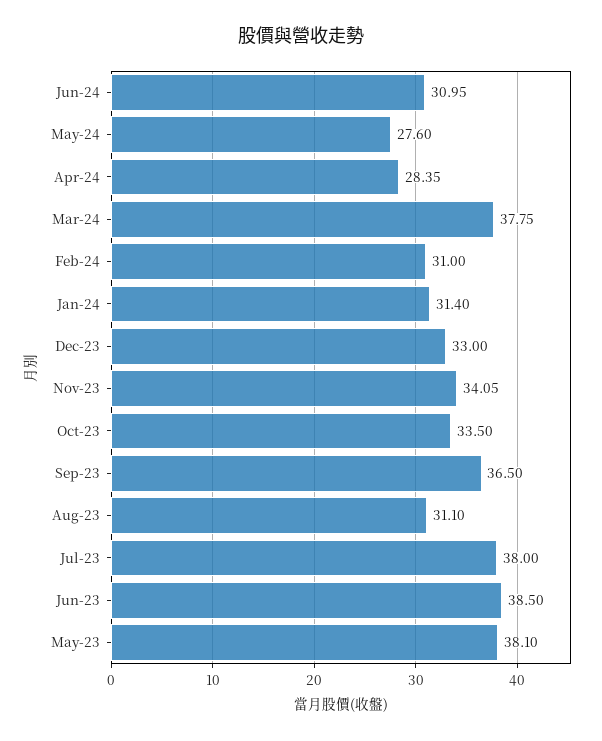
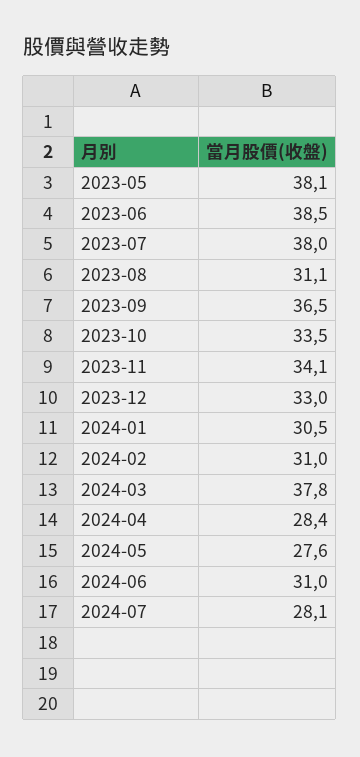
Jan-24: 31.4 -> 30.5
2024-07: none -> 28.1

